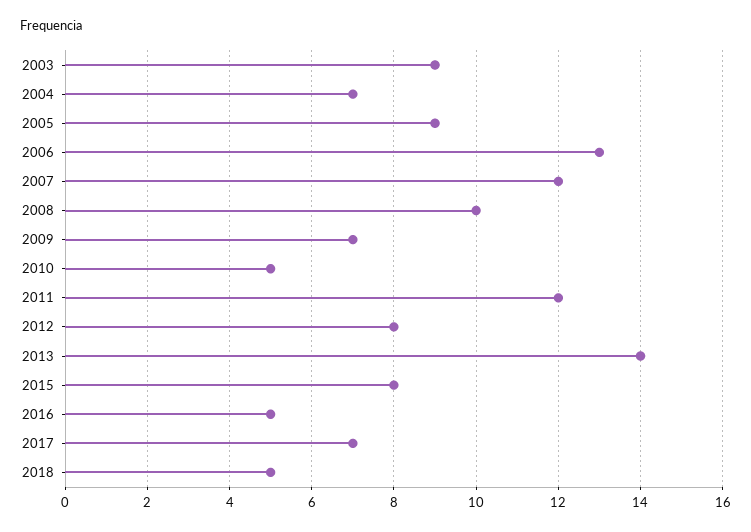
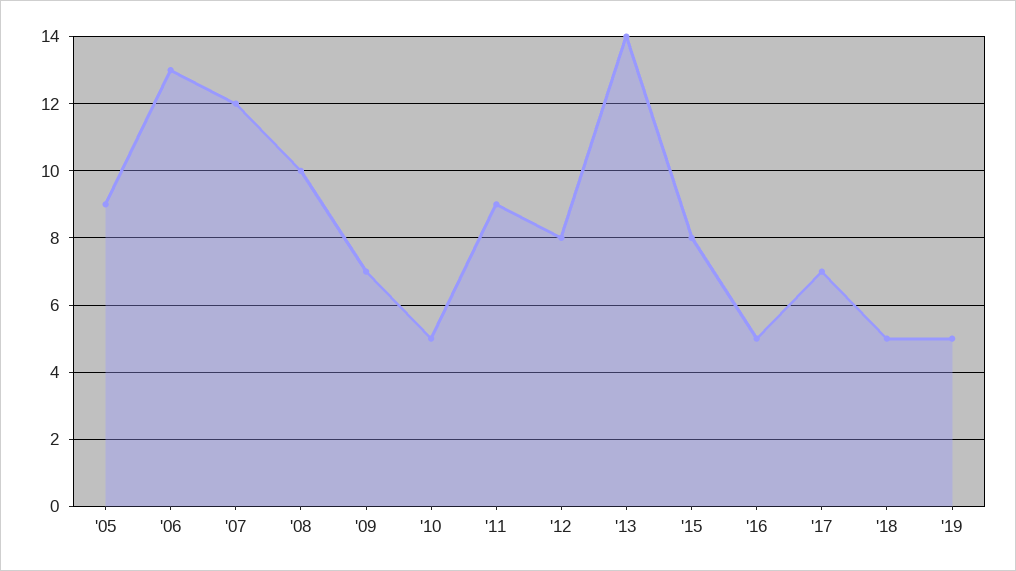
2003: 9 -> none
2004: 7 -> none
2011: 12 -> 9
'19: none -> 5

